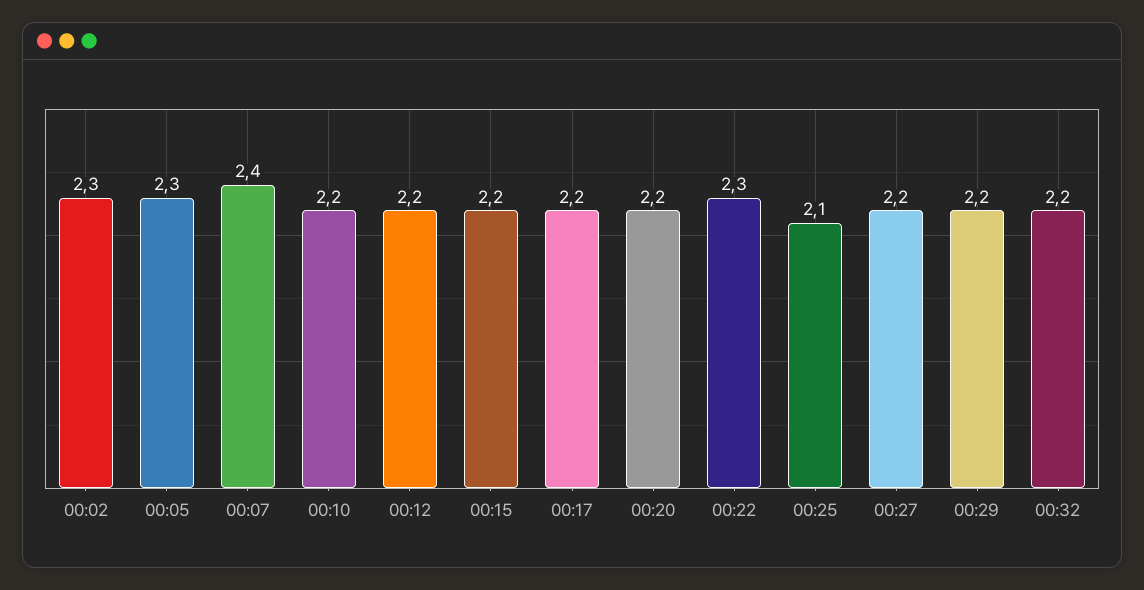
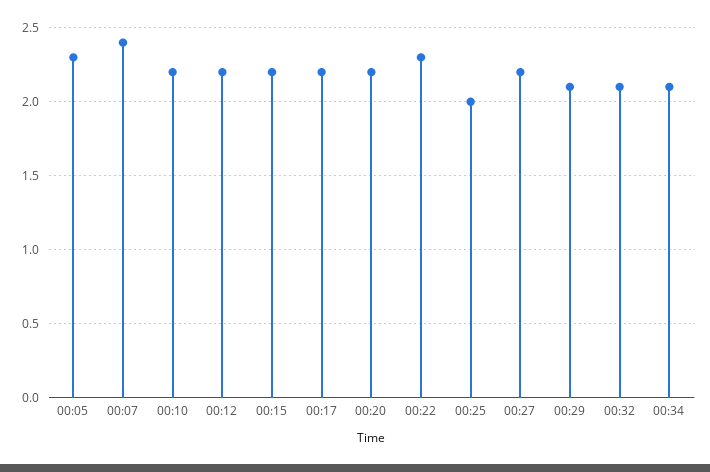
00:02: 2.3 -> none
00:25: 2.1 -> 2
00:29: 2.2 -> 2.1
00:32: 2.2 -> 2.1
00:34: none -> 2.1

